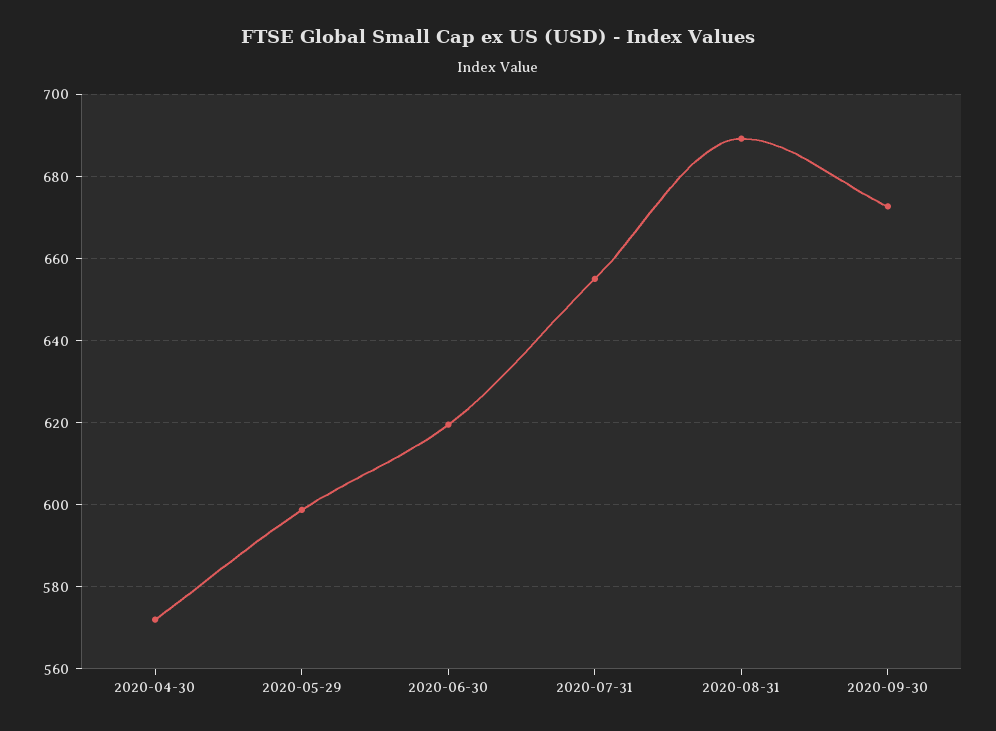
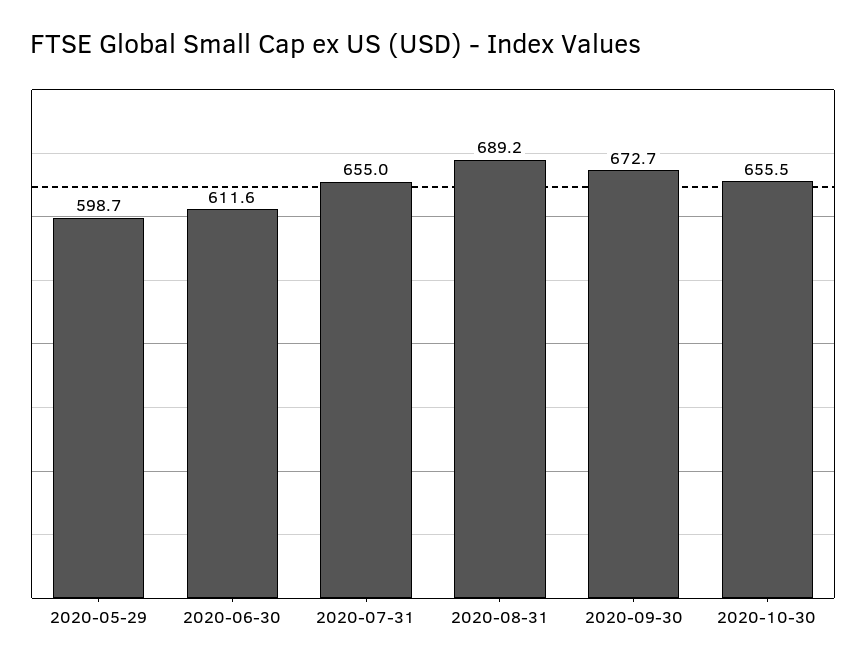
2020-04-30: 572 -> none
2020-06-30: 620 -> 611.6
2020-10-30: none -> 655.5

